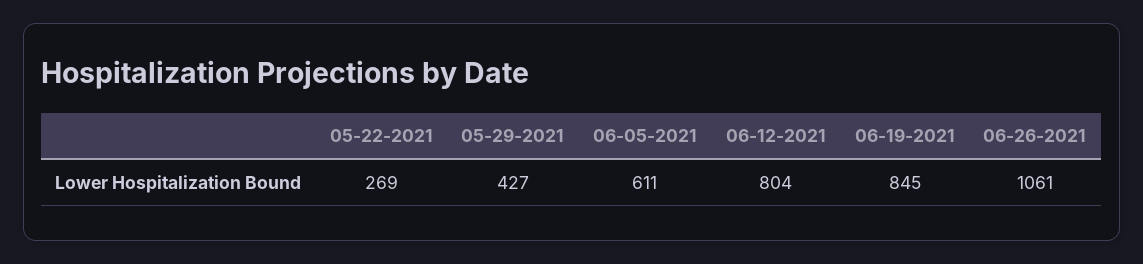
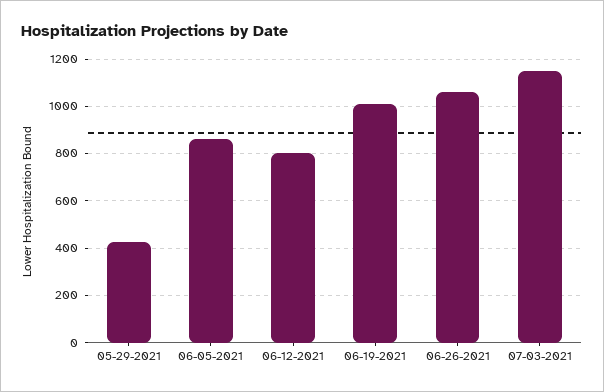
05-22-2021: 269 -> none
06-05-2021: 611 -> 850
06-19-2021: 845 -> 1000
07-03-2021: none -> 1150

